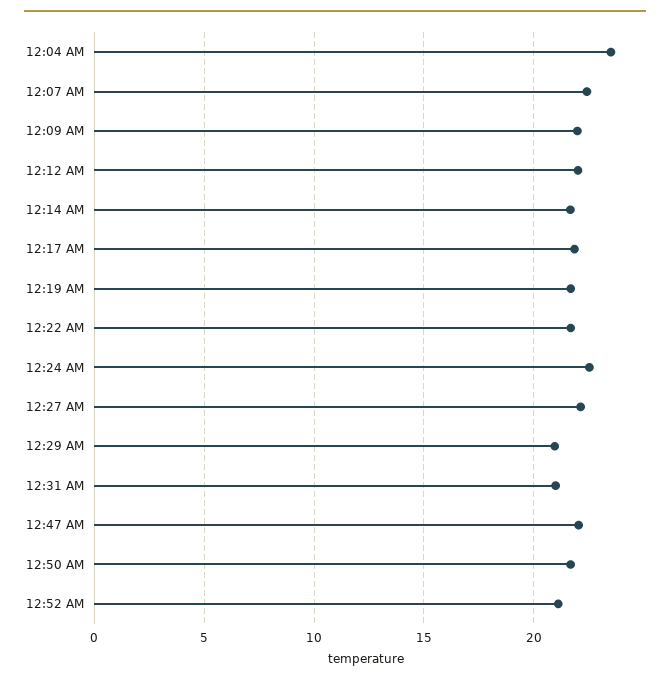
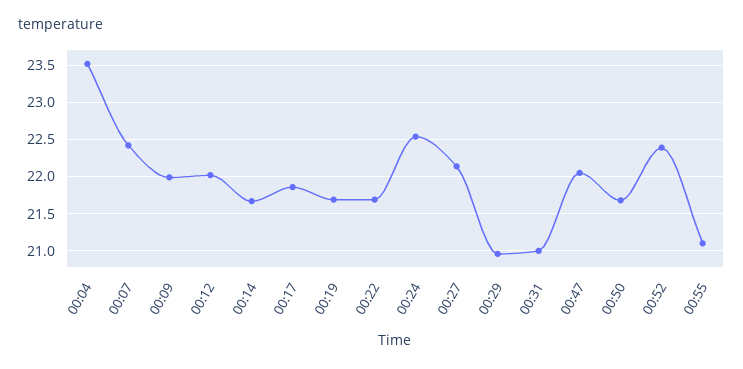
12:52 AM: 21 -> 22.4
00:55: none -> 21.1

